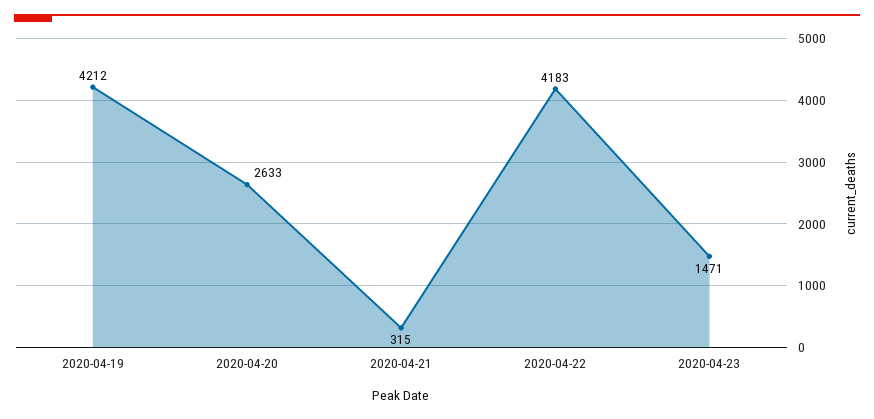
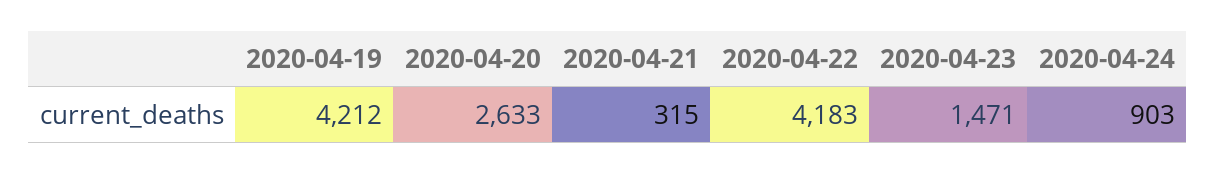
2020-04-24: none -> 903

